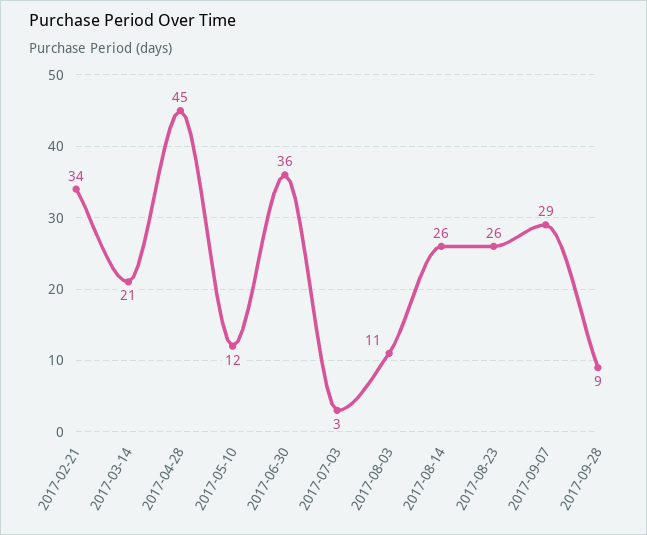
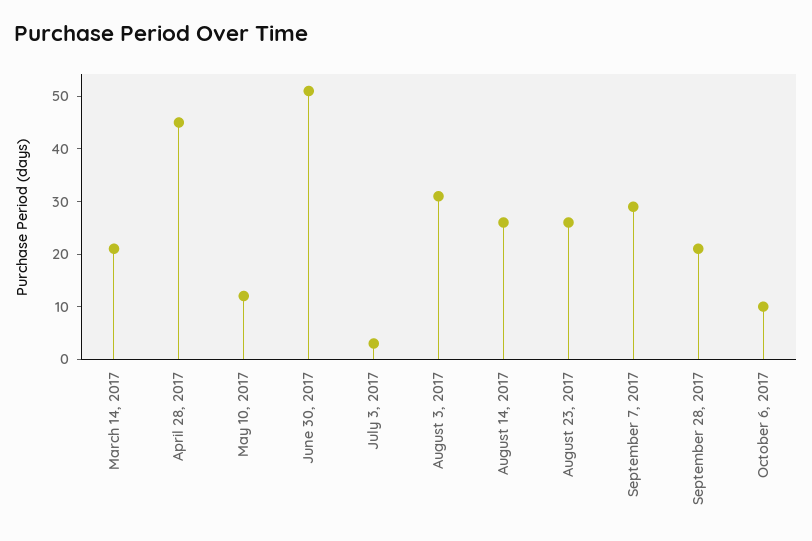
2017-02-21: 34 -> none
2017-06-30: 36 -> 50
2017-08-03: 11 -> 30
2017-09-28: 9 -> 20
October 6, 2017: none -> 10

